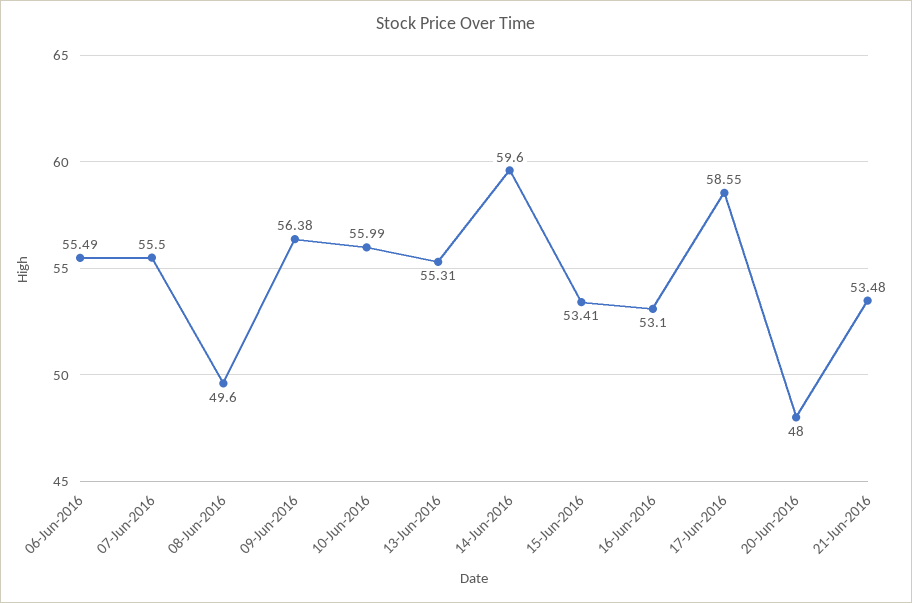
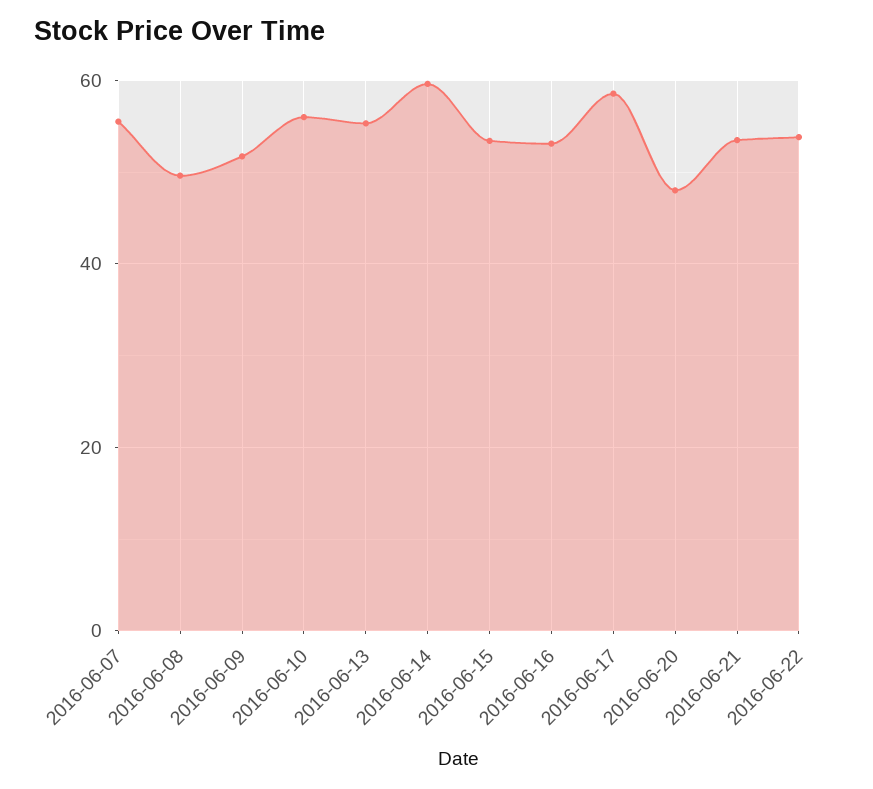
06-Jun-2016: 55.49 -> none
09-Jun-2016: 56.38 -> 52
2016-06-22: none -> 54

